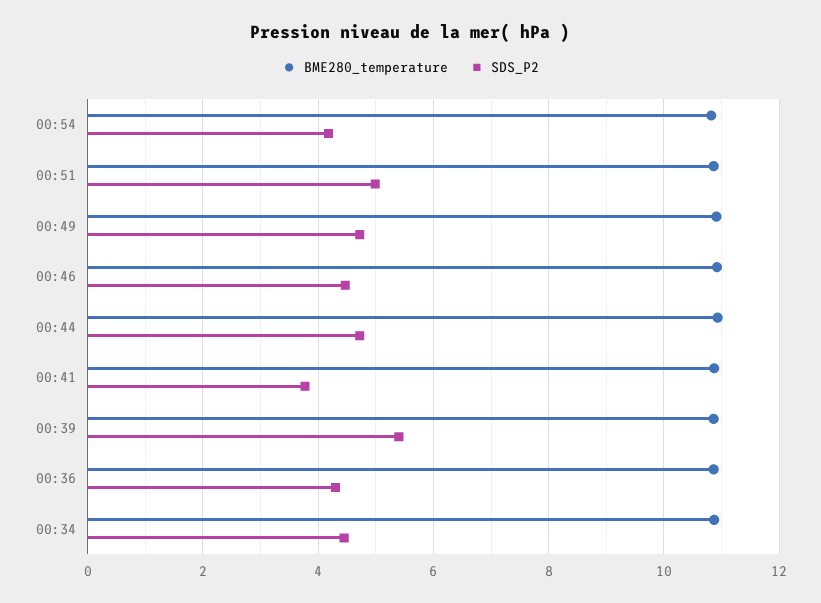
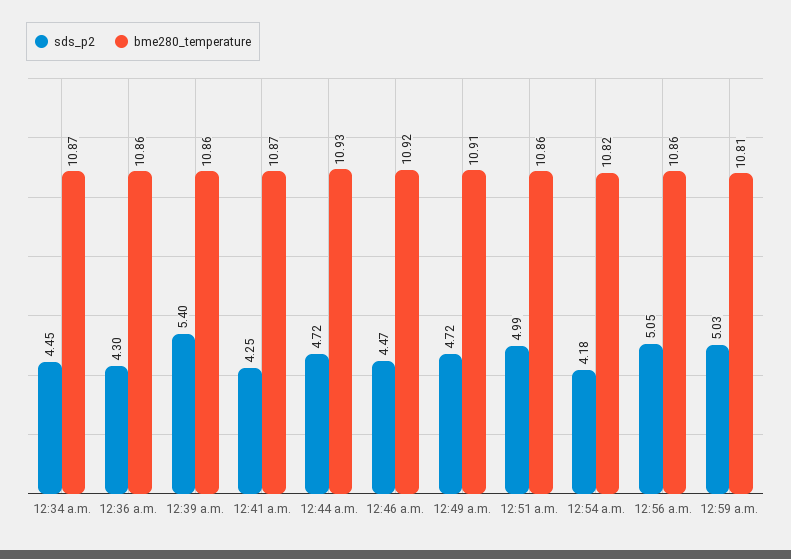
SDS_P2, 00:41: 3.8 -> 4.25
SDS_P2, 12:56 a.m.: none -> 5.05
BME280_temperature, 12:56 a.m.: none -> 10.86
SDS_P2, 12:59 a.m.: none -> 5.03
BME280_temperature, 12:59 a.m.: none -> 10.81

